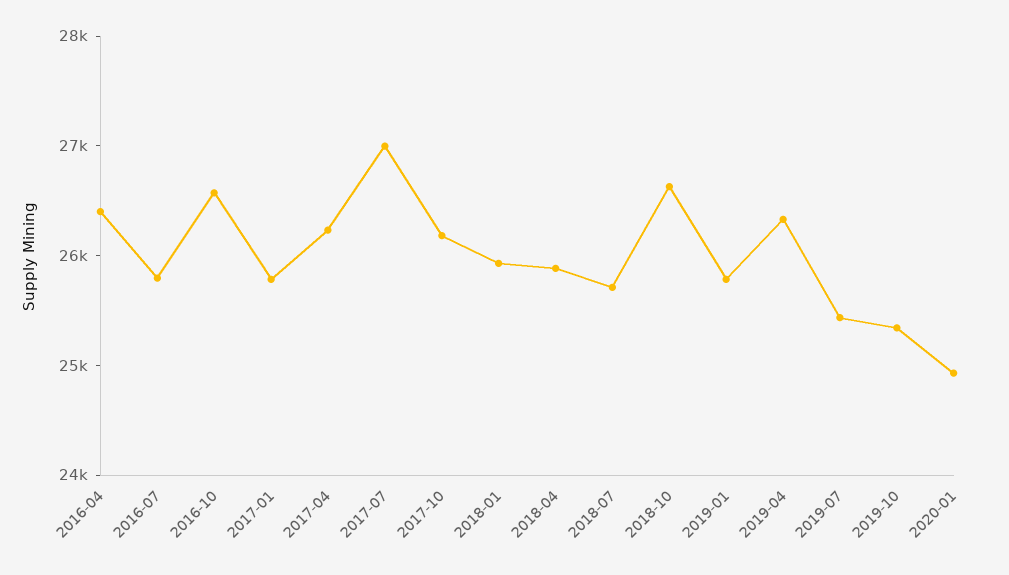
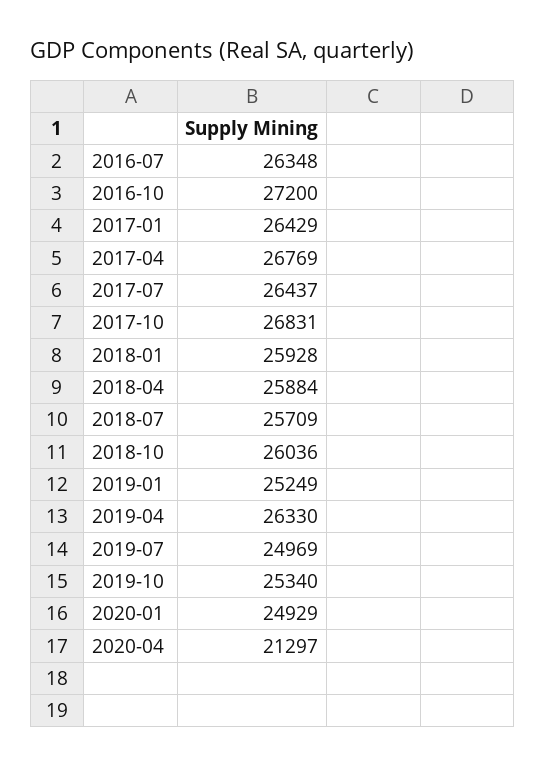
2016-04: 26400 -> none
2016-07: 25800 -> 26348
2016-10: 26600 -> 27200
2017-01: 25800 -> 26429
2017-04: 26200 -> 26769
2017-07: 27000 -> 26437
2017-10: 26200 -> 26831
2018-10: 26600 -> 26036
2019-01: 25800 -> 25249
2019-07: 25400 -> 24969
2020-04: none -> 21297

